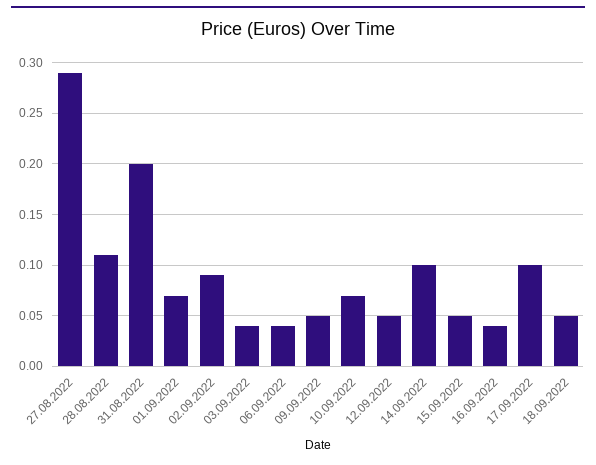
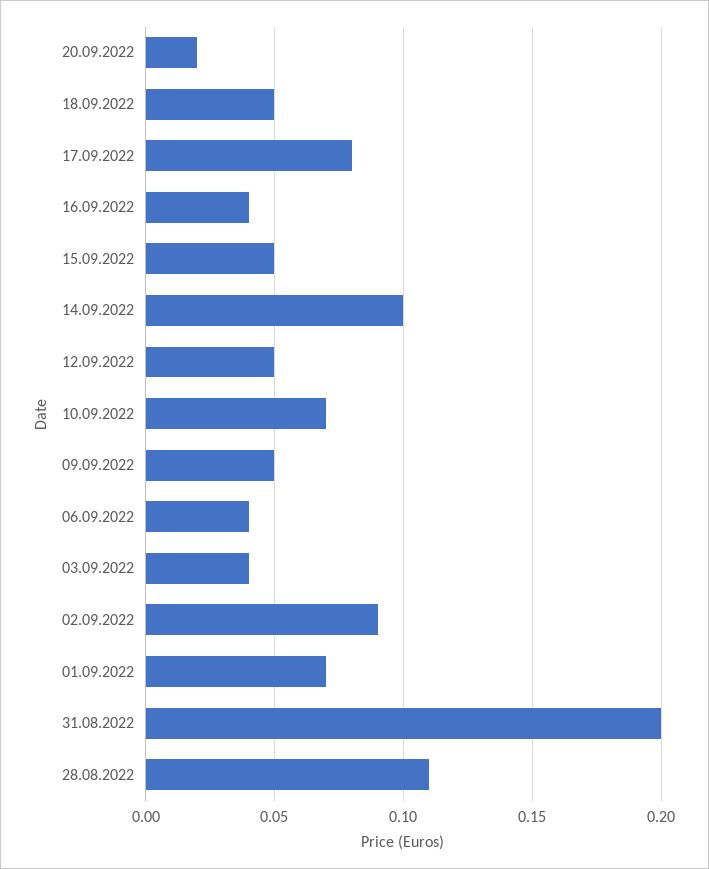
27.08.2022: 0.29 -> none
17.09.2022: 0.1 -> 0.08
20.09.2022: none -> 0.02

